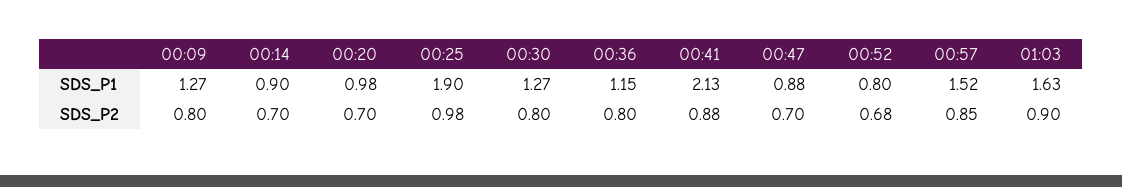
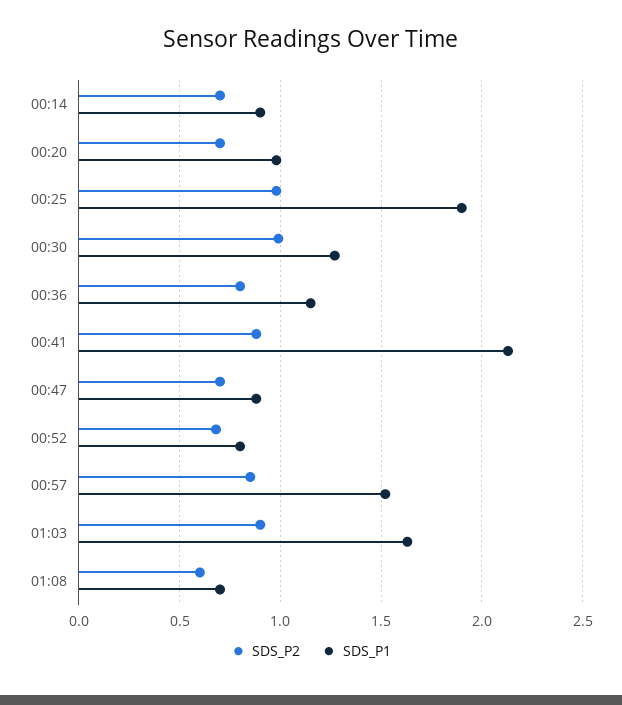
SDS_P1, 00:09: 1.27 -> none
SDS_P2, 00:09: 0.8 -> none
SDS_P2, 00:30: 0.8 -> 1
SDS_P2, 01:08: none -> 0.6
SDS_P1, 01:08: none -> 0.7

